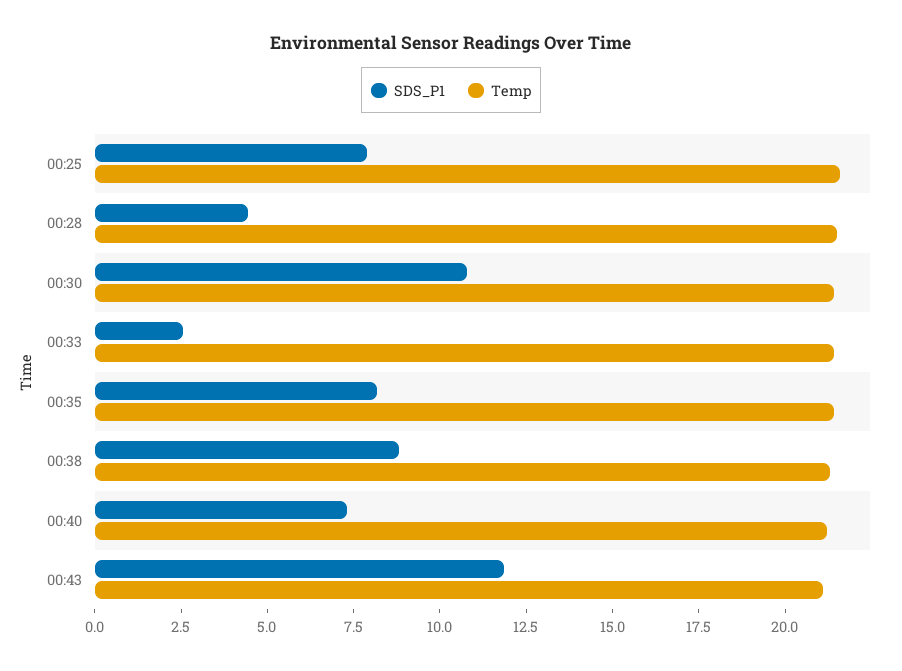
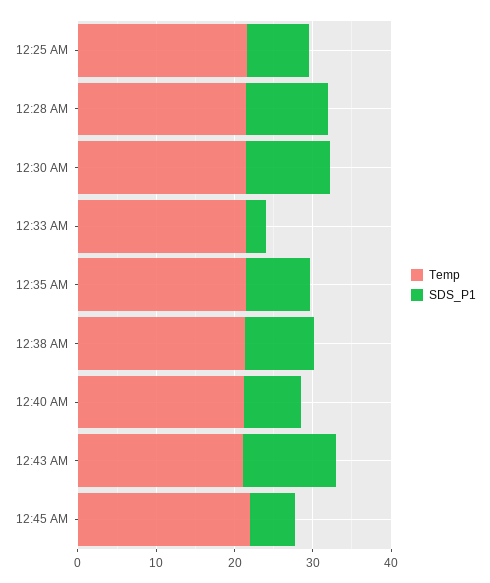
SDS_P1, 00:28: 4.5 -> 10
Temp, 12:45 AM: none -> 22
SDS_P1, 12:45 AM: none -> 6

